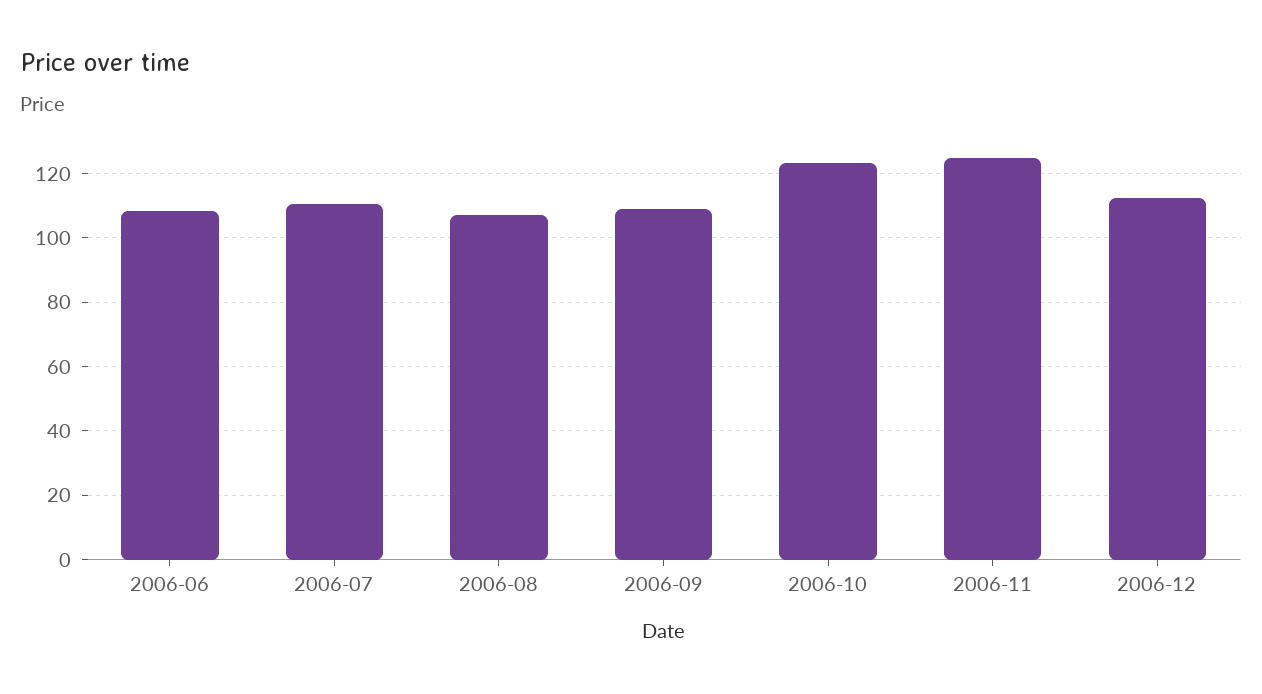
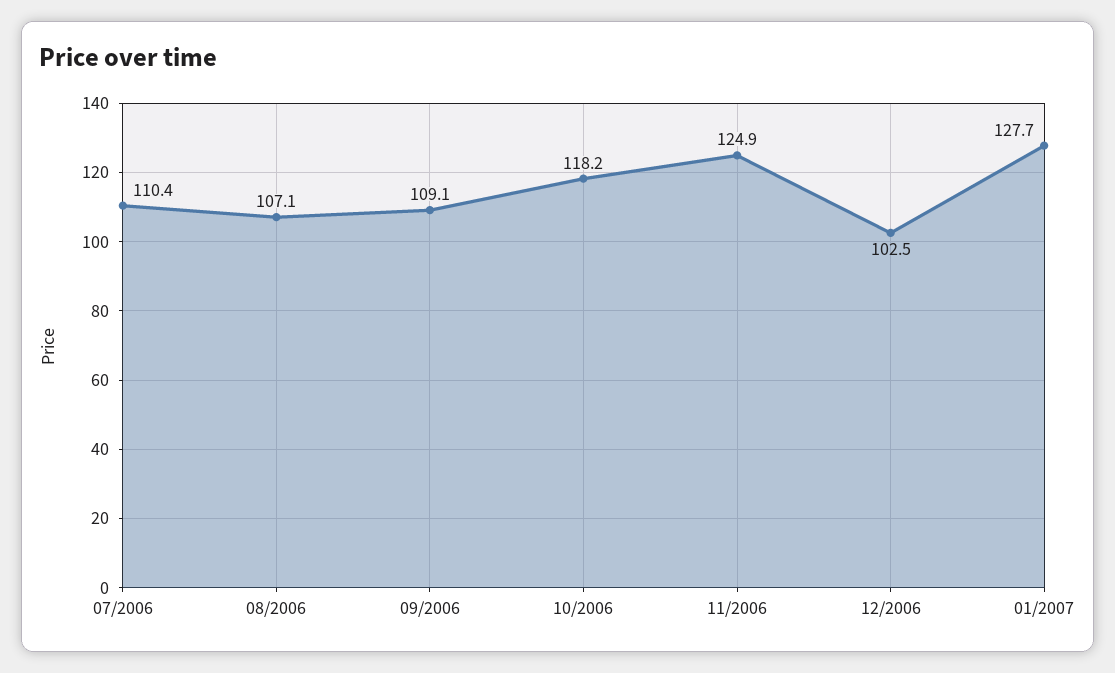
2006-06: 108 -> none
2006-10: 124 -> 118.2
2006-12: 112 -> 102.5
01/2007: none -> 127.7

